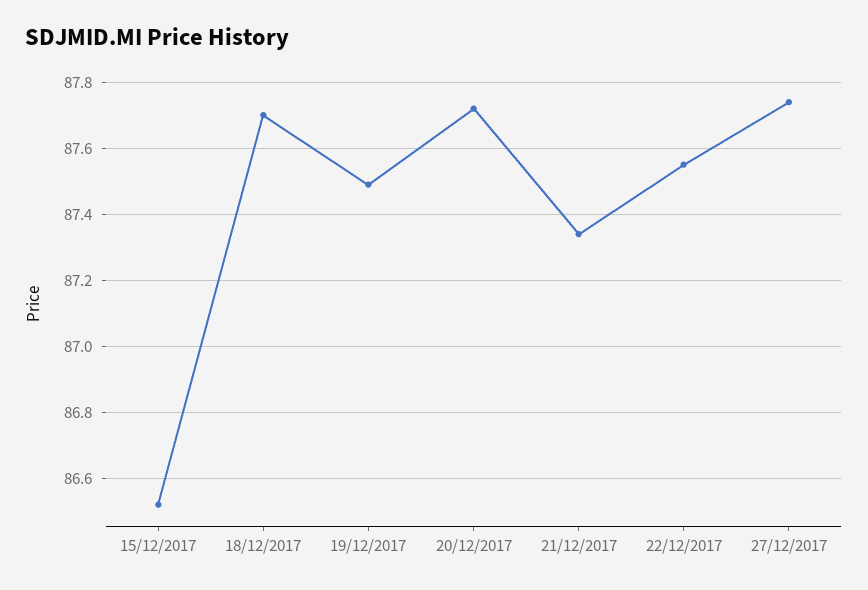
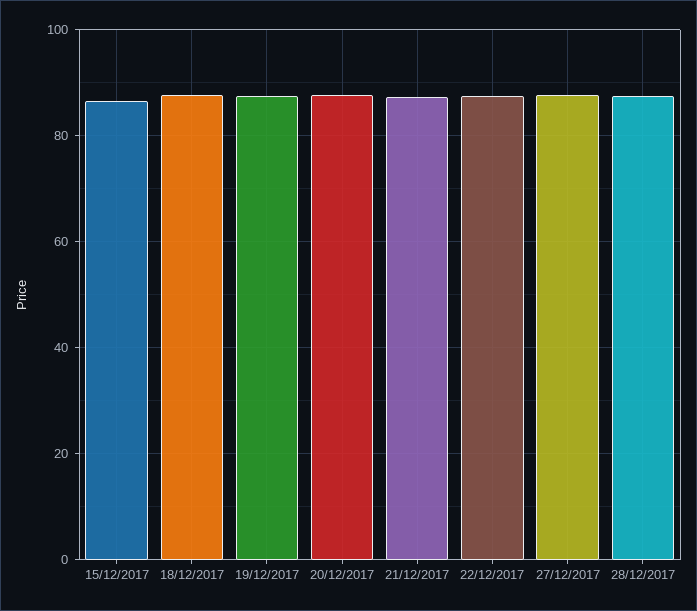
28/12/2017: none -> 88

